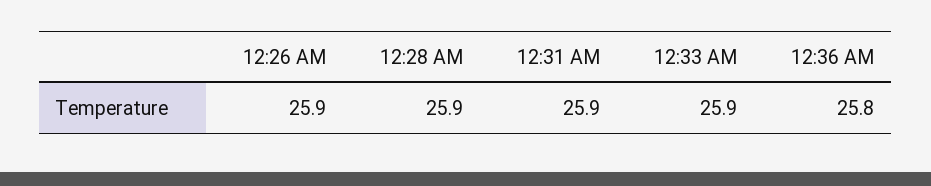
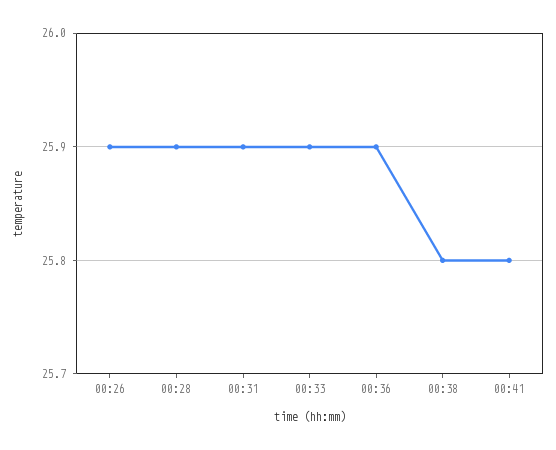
12:36 AM: 25.8 -> 25.9
00:38: none -> 25.8
00:41: none -> 25.8

